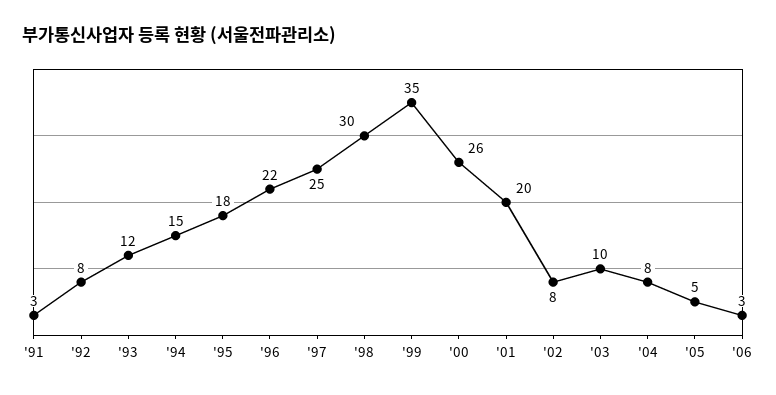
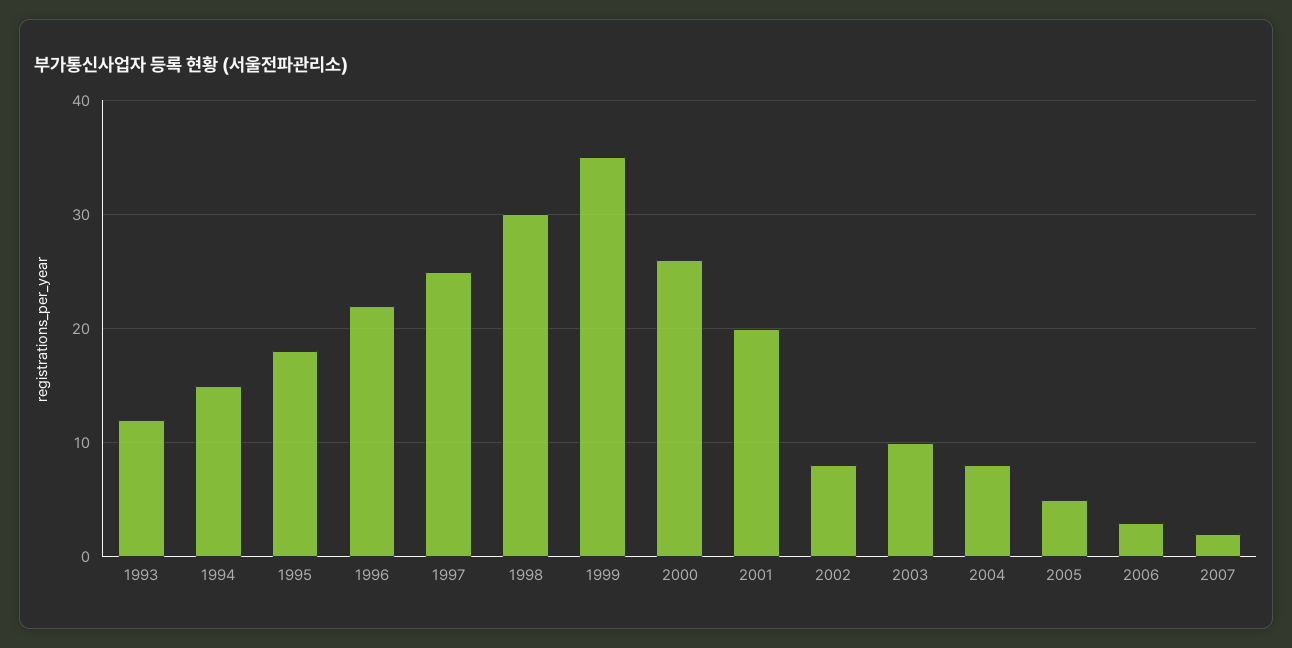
'91: 3 -> none
'92: 8 -> none
2007: none -> 2

